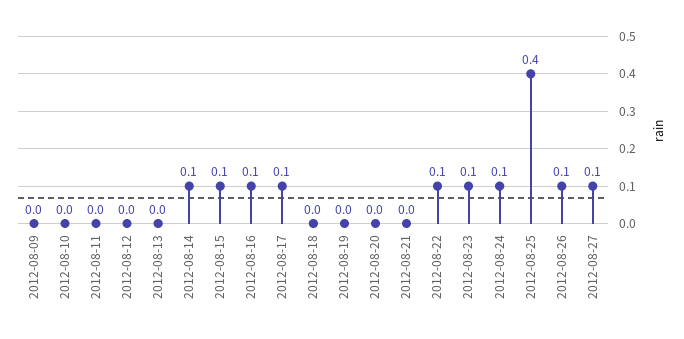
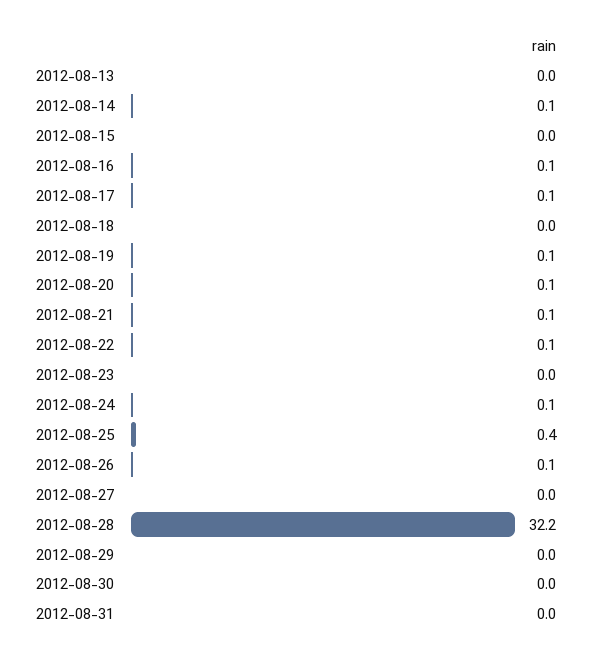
2012-08-09: 0 -> none
2012-08-10: 0 -> none
2012-08-11: 0 -> none
2012-08-12: 0 -> none
2012-08-15: 0.1 -> 0
2012-08-19: 0 -> 0.1
2012-08-20: 0 -> 0.1
2012-08-21: 0 -> 0.1
2012-08-23: 0.1 -> 0
2012-08-27: 0.1 -> 0
2012-08-28: none -> 32.2
2012-08-29: none -> 0
2012-08-30: none -> 0
2012-08-31: none -> 0

